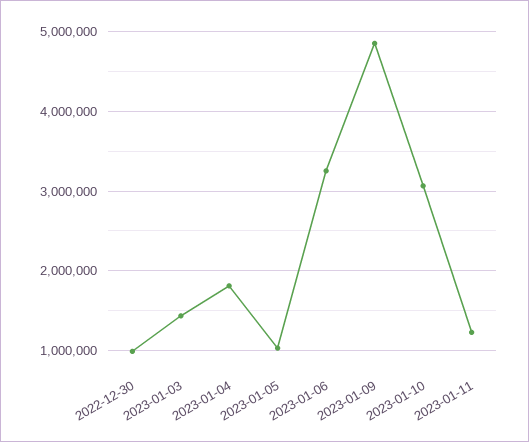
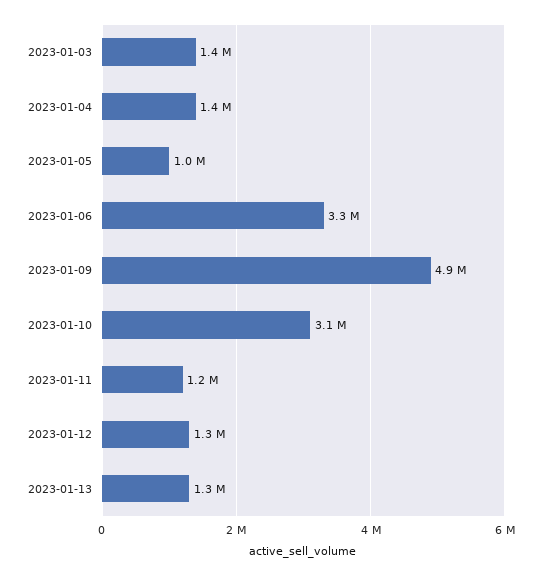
2022-12-30: 1000000 -> none
2023-01-04: 1800000 -> 1400000
2023-01-12: none -> 1300000
2023-01-13: none -> 1300000

